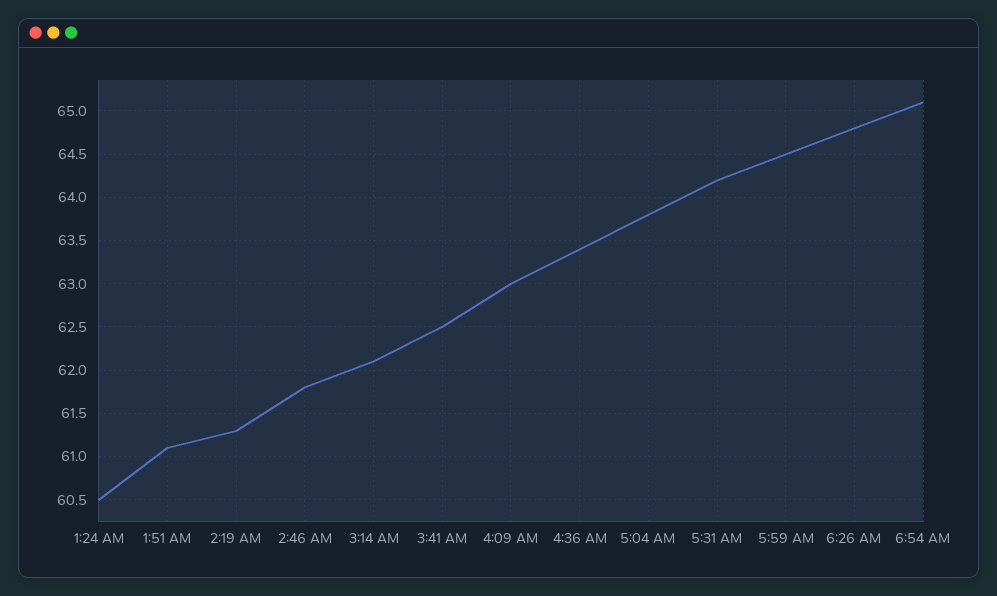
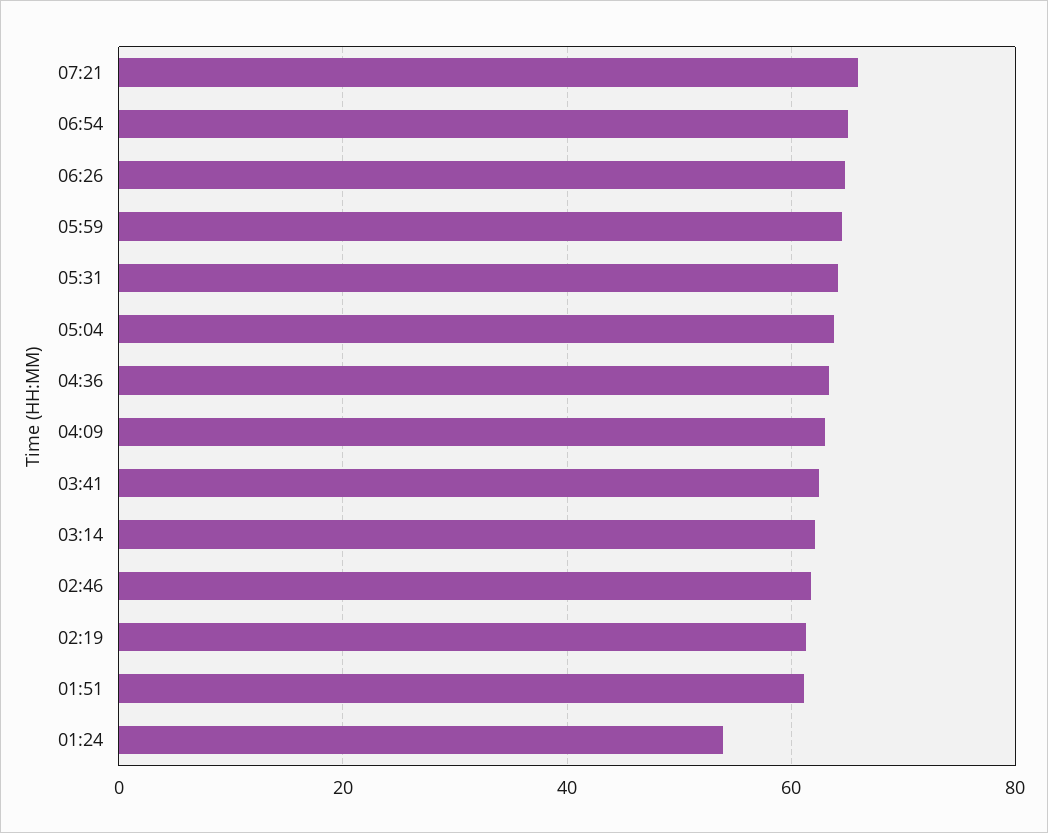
1:24 AM: 60.5 -> 54
07:21: none -> 66

